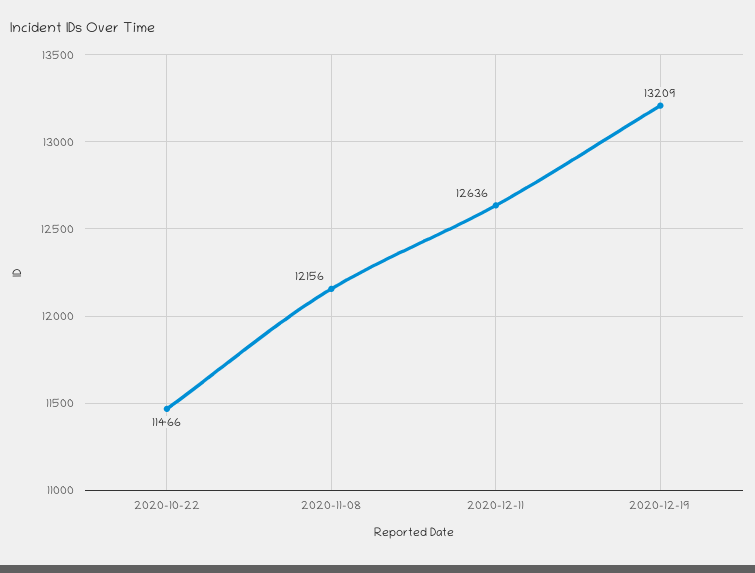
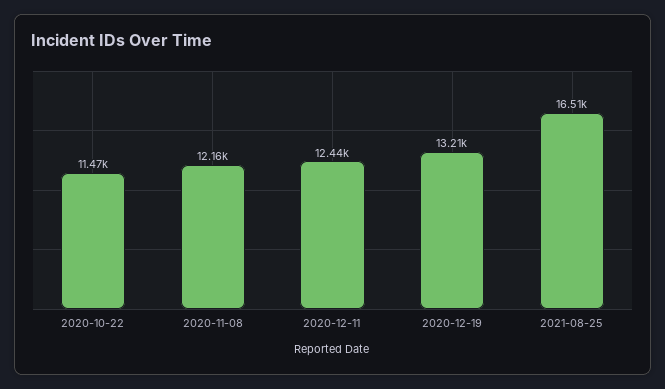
2020-12-11: 12636 -> 12440
2021-08-25: none -> 16510

